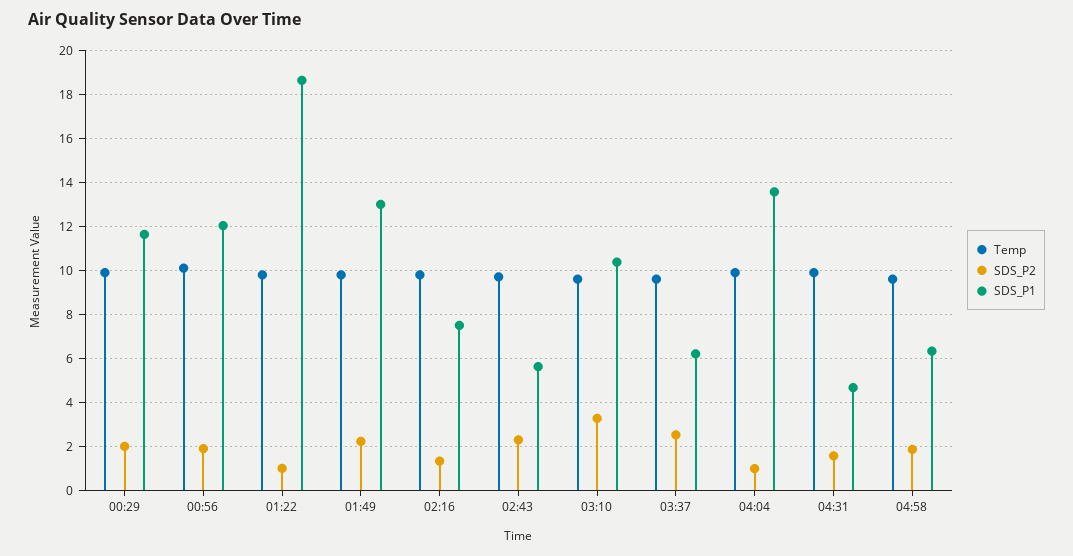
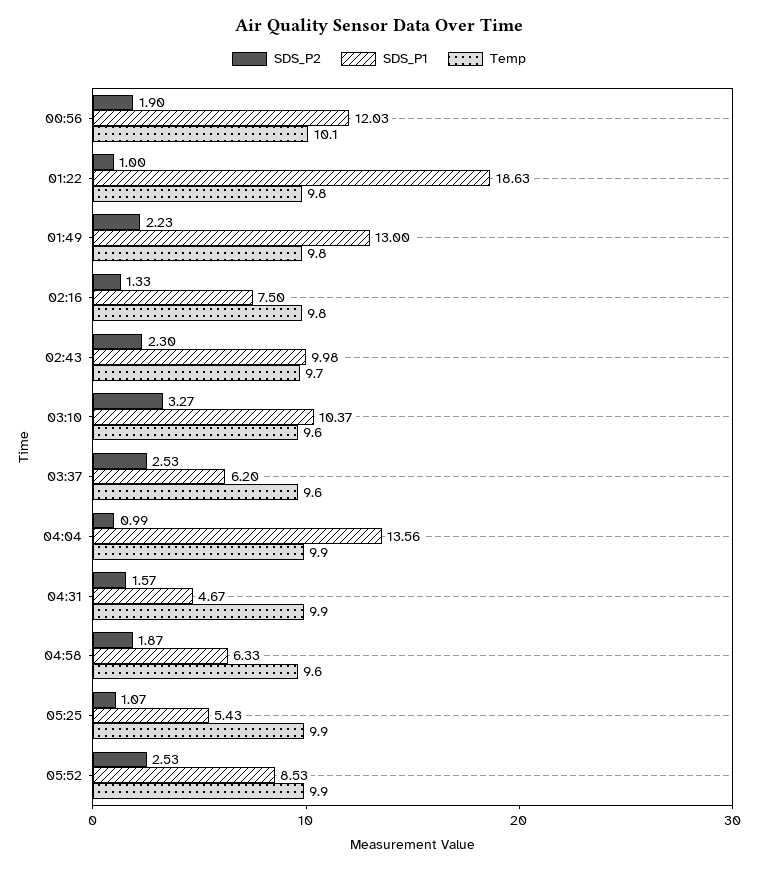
Temp, 00:29: 10 -> none
SDS_P2, 00:29: 2 -> none
SDS_P1, 00:29: 11.5 -> none
SDS_P1, 02:43: 5.5 -> 9.98
SDS_P2, 05:25: none -> 1.07
SDS_P1, 05:25: none -> 5.43
Temp, 05:25: none -> 9.9
SDS_P2, 05:52: none -> 2.53
SDS_P1, 05:52: none -> 8.53
Temp, 05:52: none -> 9.9

